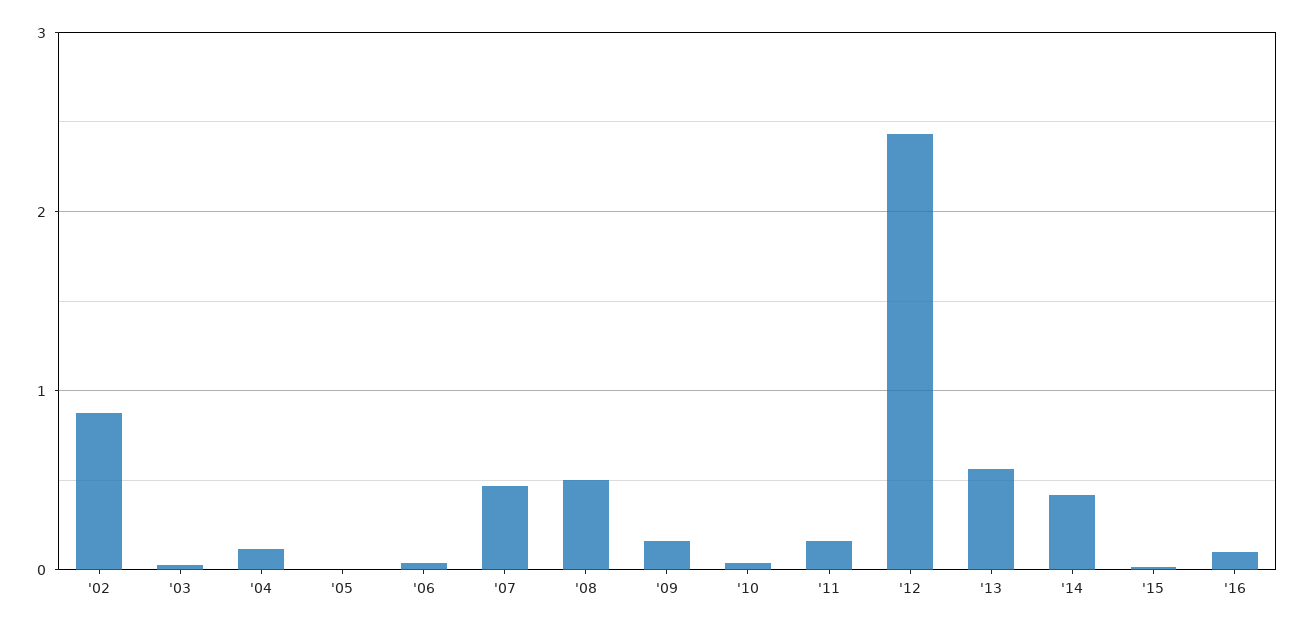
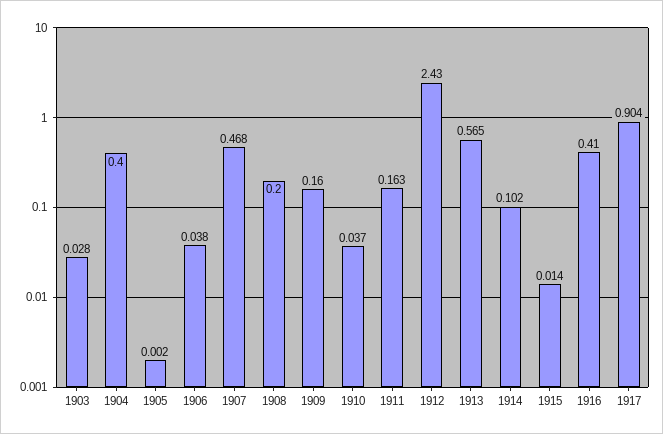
'02: 0.9 -> none
'04: 0.1 -> 0.4
'08: 0.5 -> 0.2
'14: 0.4 -> 0.102
'16: 0.1 -> 0.41
1917: none -> 0.904

